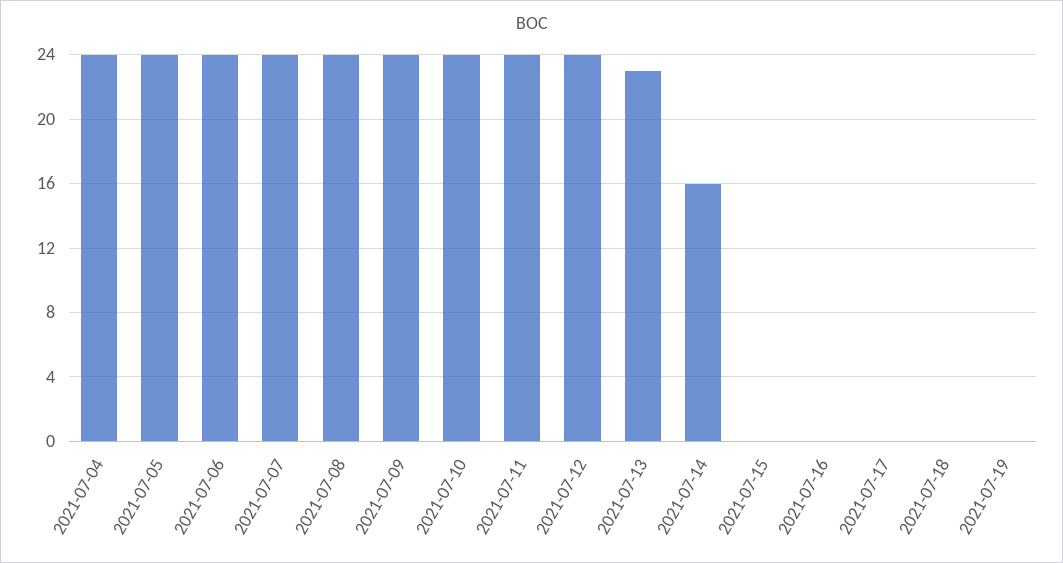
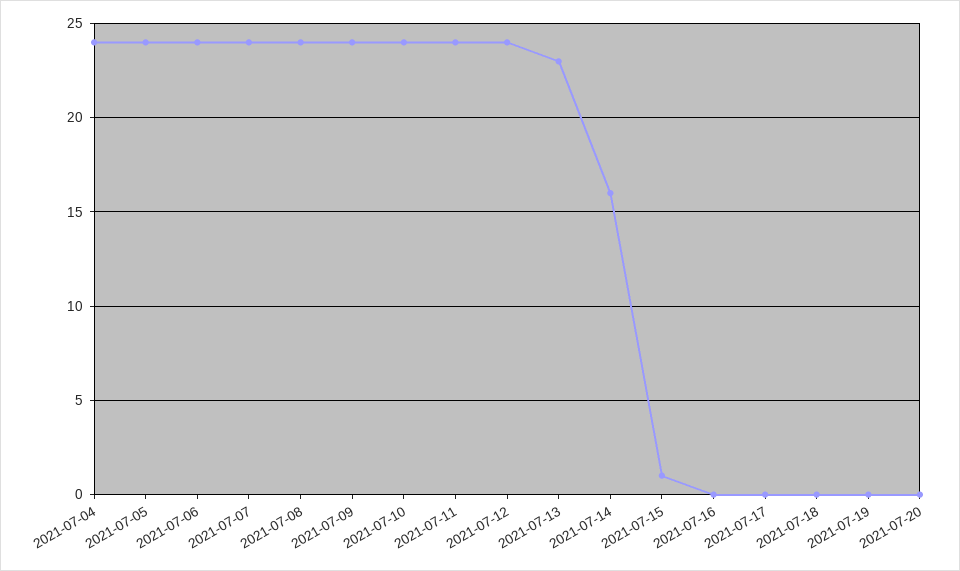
2021-07-15: 0 -> 1
2021-07-20: none -> 0

